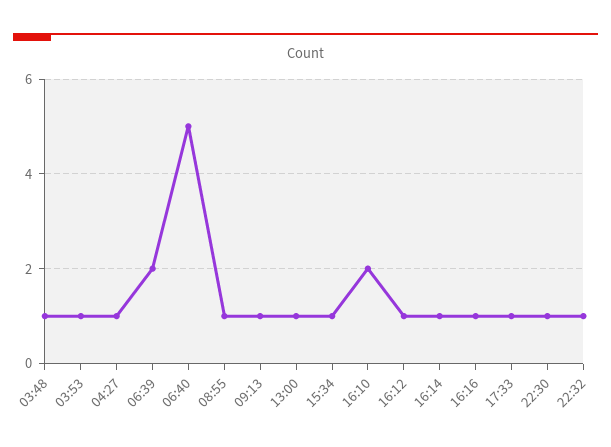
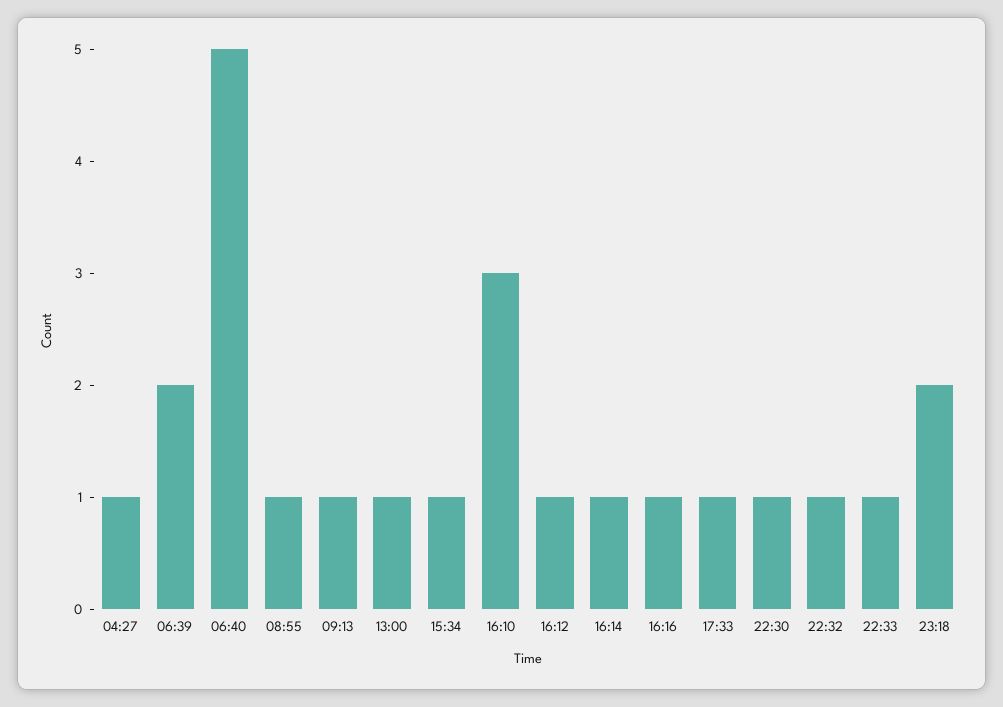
03:48: 1 -> none
03:53: 1 -> none
16:10: 2 -> 3
22:33: none -> 1
23:18: none -> 2

